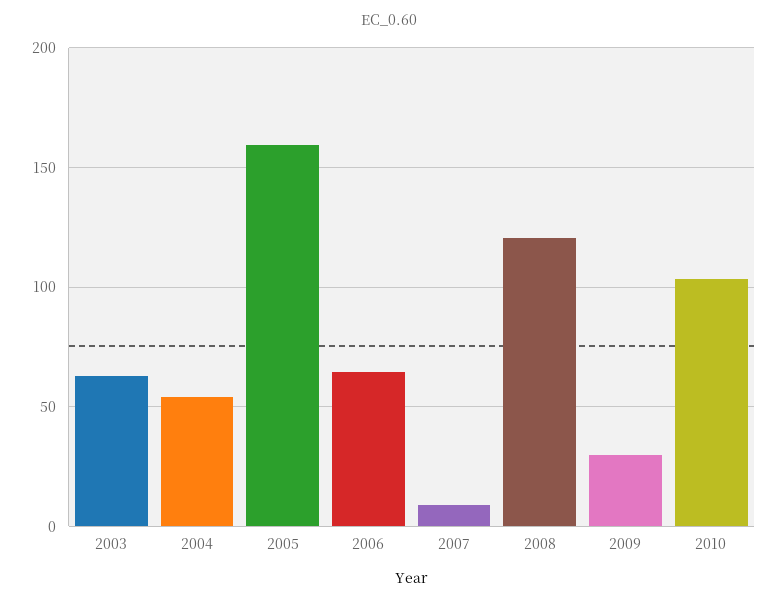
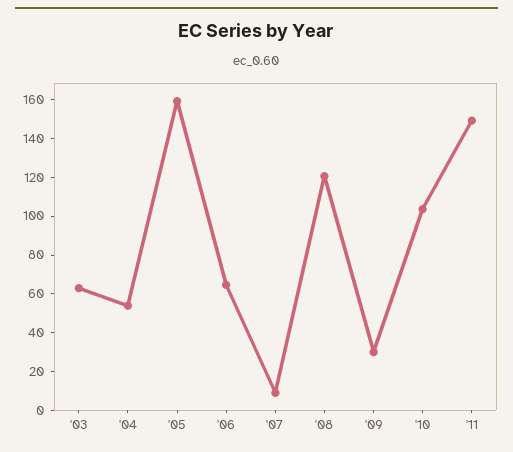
'11: none -> 150

